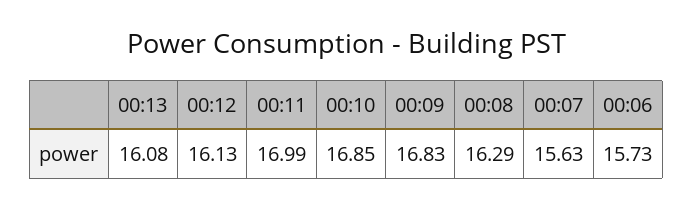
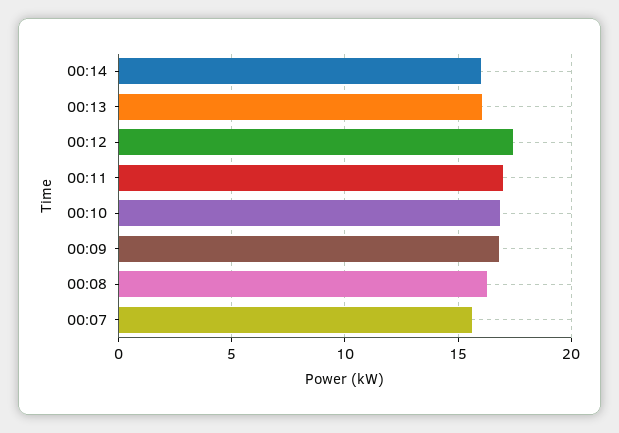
00:12: 16.13 -> 17.5
00:06: 15.73 -> none
00:14: none -> 16

